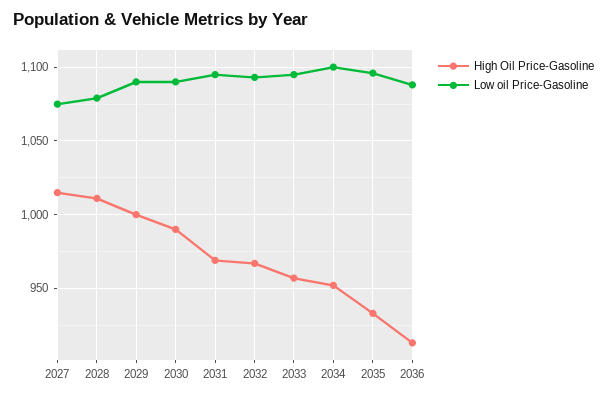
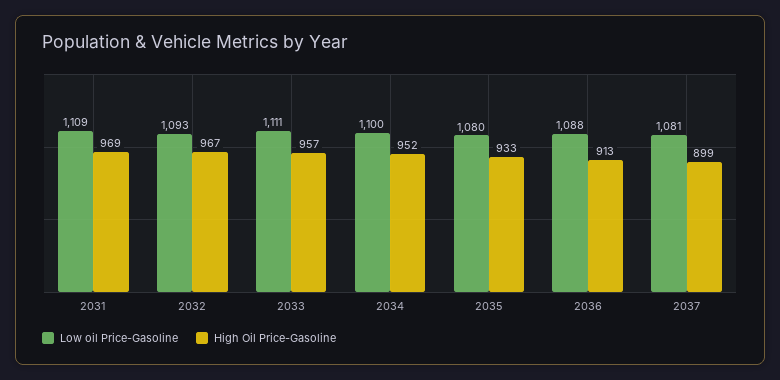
High Oil Price-Gasoline, 2027: 1015 -> none
Low oil Price-Gasoline, 2027: 1075 -> none
High Oil Price-Gasoline, 2028: 1010 -> none
Low oil Price-Gasoline, 2028: 1080 -> none
High Oil Price-Gasoline, 2029: 1000 -> none
Low oil Price-Gasoline, 2029: 1090 -> none
High Oil Price-Gasoline, 2030: 990 -> none
Low oil Price-Gasoline, 2030: 1090 -> none
Low oil Price-Gasoline, 2031: 1095 -> 1109
Low oil Price-Gasoline, 2033: 1095 -> 1111
Low oil Price-Gasoline, 2035: 1095 -> 1080
Low oil Price-Gasoline, 2037: none -> 1081
High Oil Price-Gasoline, 2037: none -> 899

